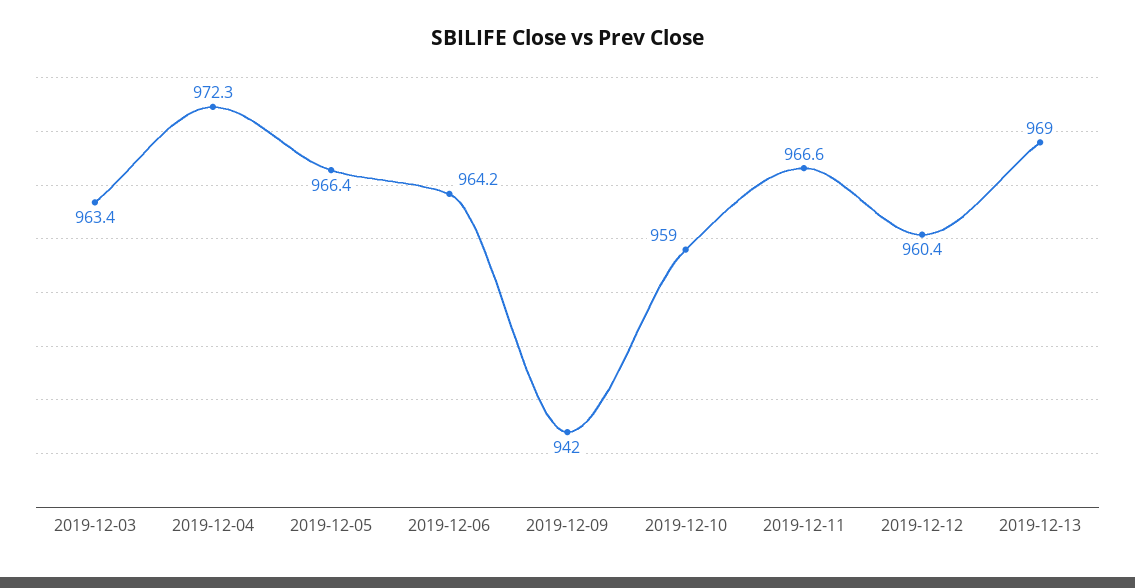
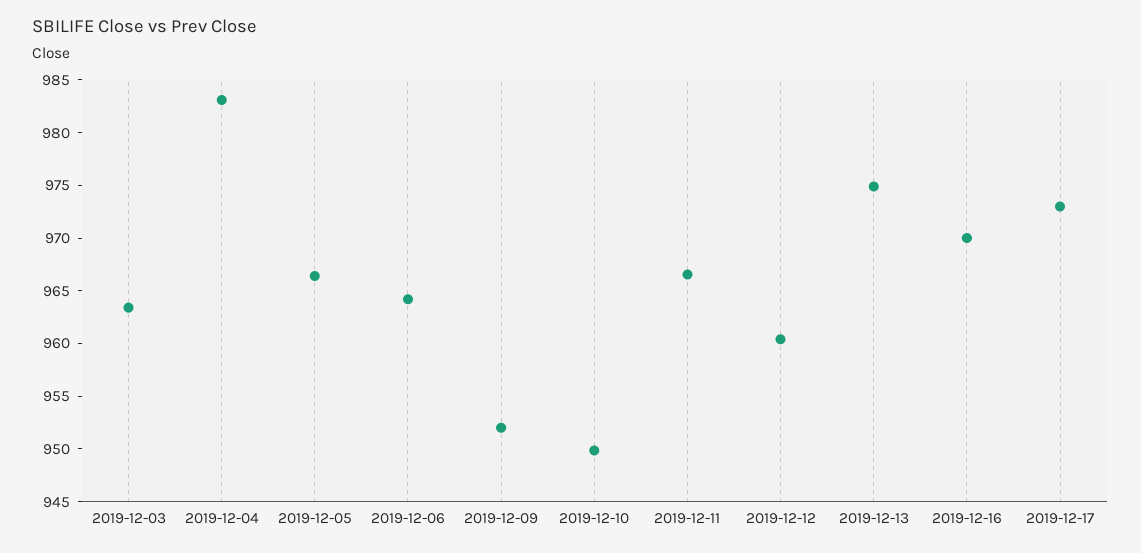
2019-12-04: 972.3 -> 983
2019-12-09: 942 -> 952
2019-12-10: 959 -> 950
2019-12-13: 969 -> 975
2019-12-16: none -> 970
2019-12-17: none -> 973

